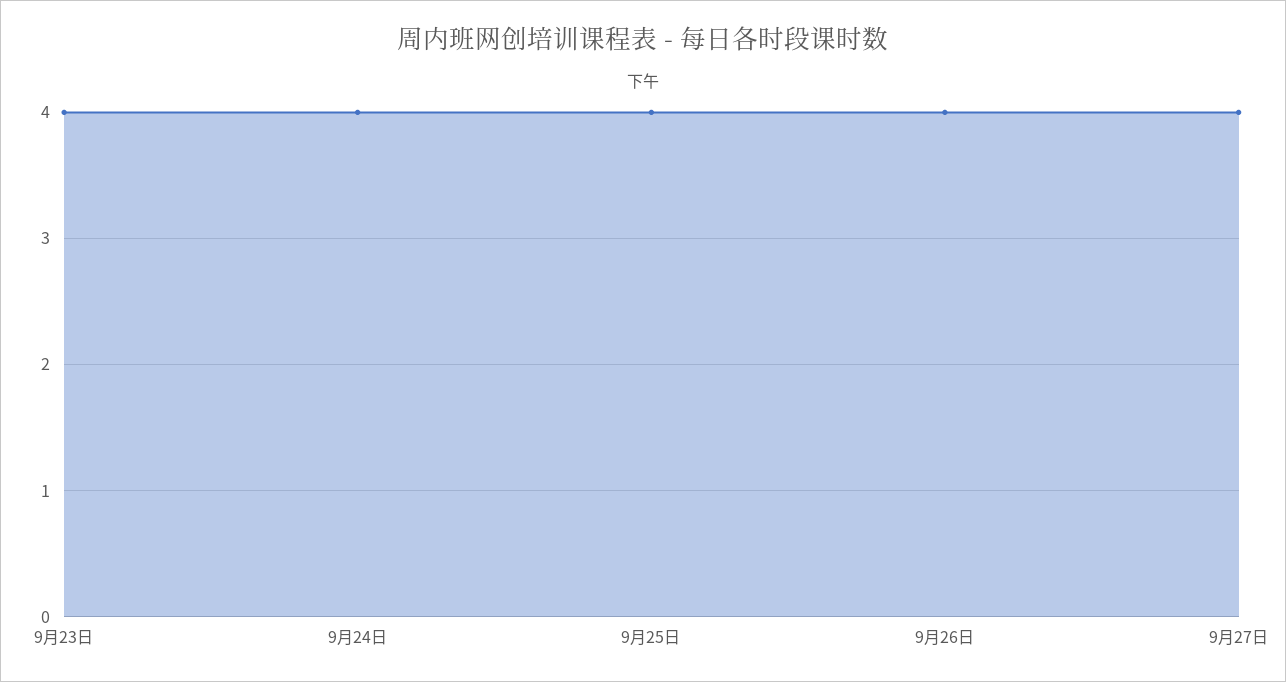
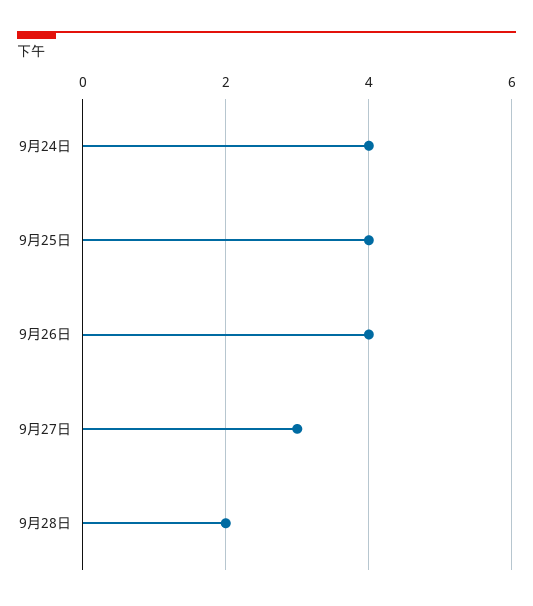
9月23日: 4 -> none
9月27日: 4 -> 3
9月28日: none -> 2

